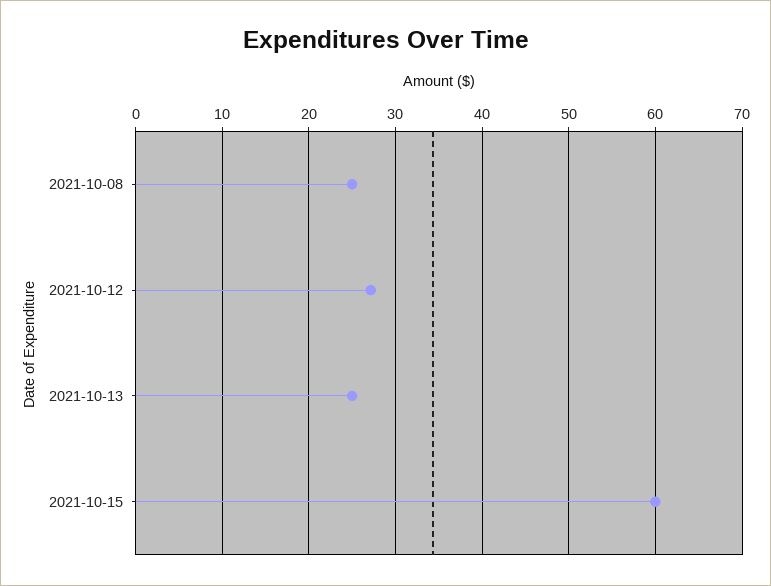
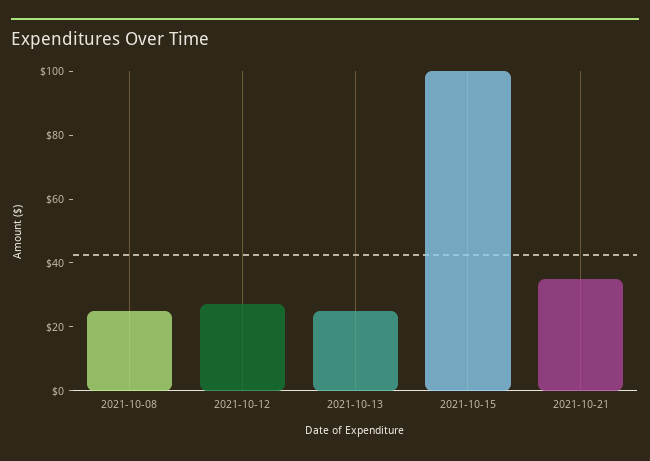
2021-10-15: 60 -> 100
2021-10-21: none -> 35

